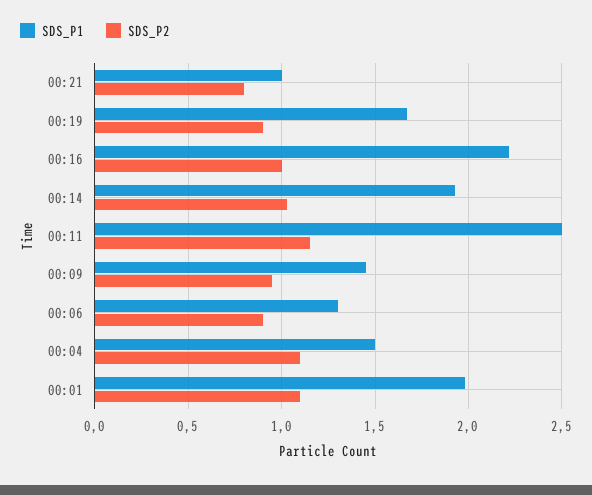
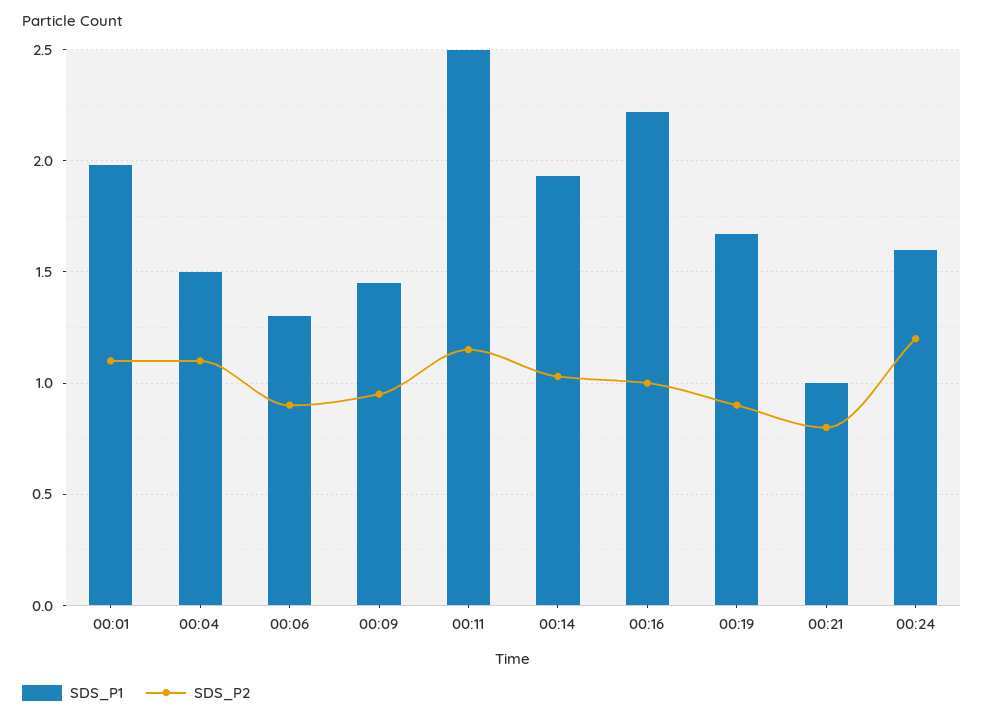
SDS_P1, 00:24: none -> 1.6
SDS_P2, 00:24: none -> 1.2

